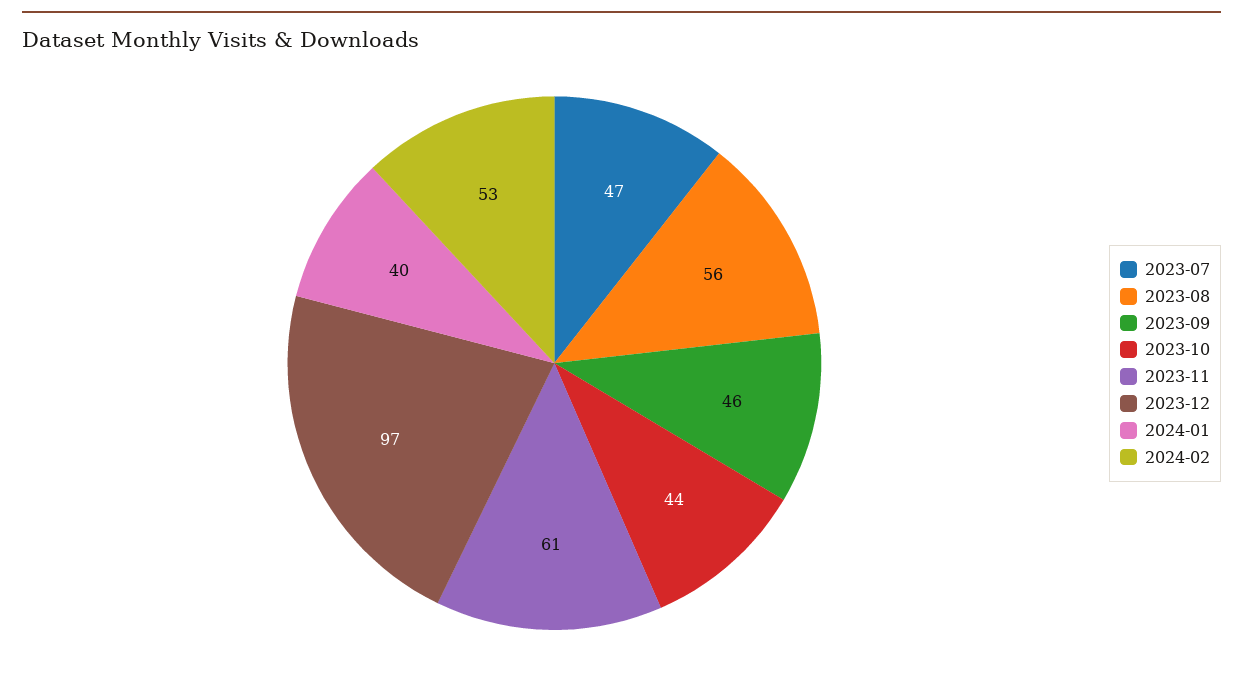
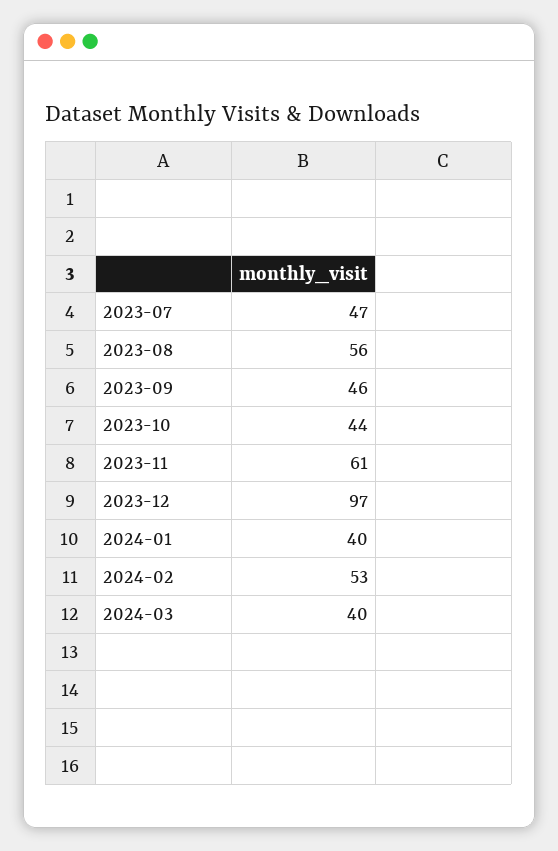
2024-03: none -> 40

